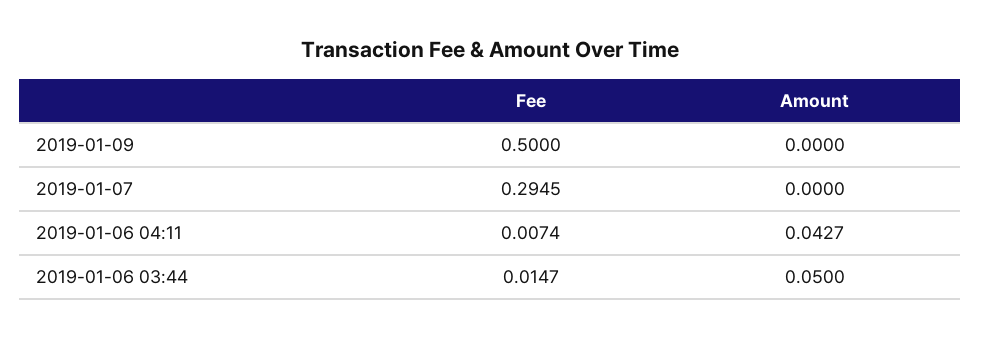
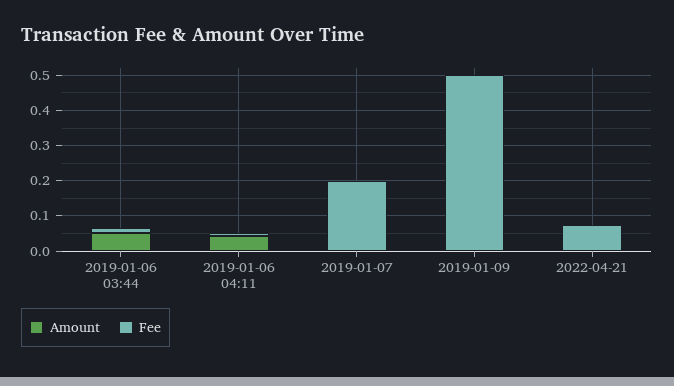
Fee, 2019-01-07: 0.2945 -> 0.2
Amount, 2022-04-21: none -> 0
Fee, 2022-04-21: none -> 0.075

